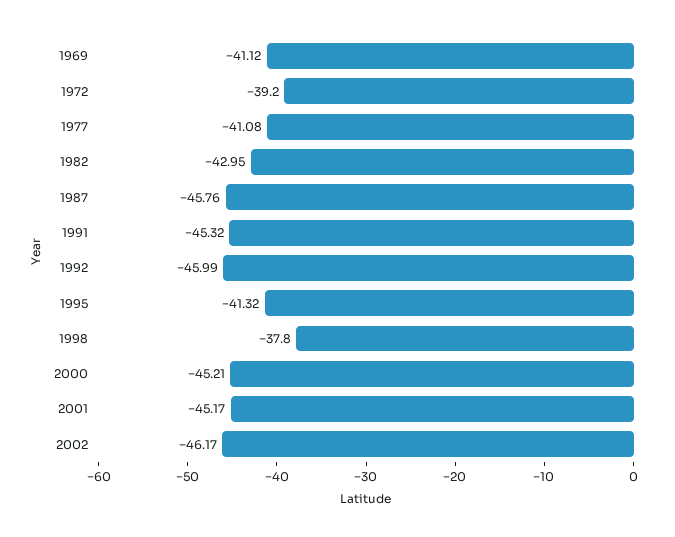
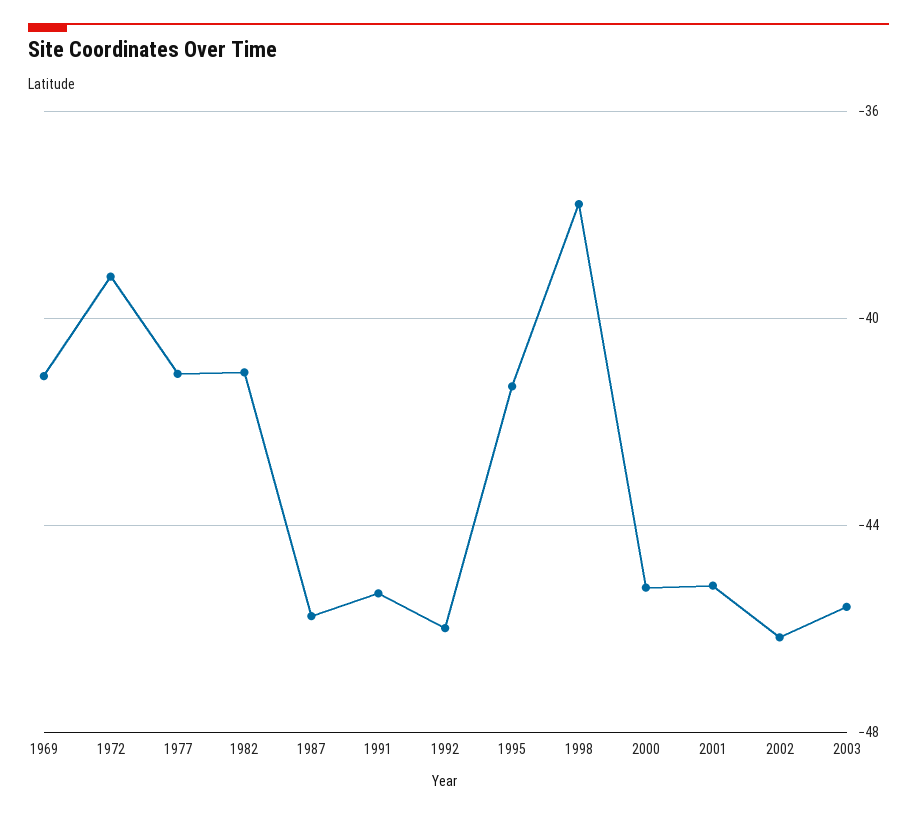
1982: -42.95 -> -41
2003: none -> -45.5

